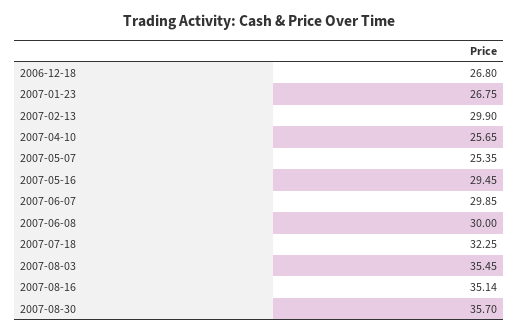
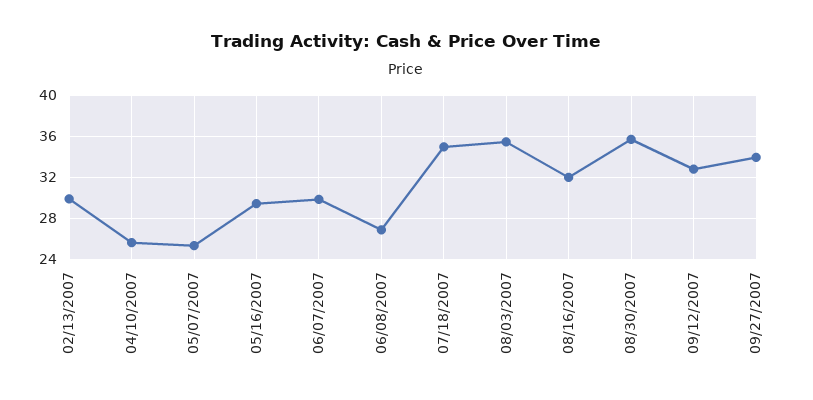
2006-12-18: 26.8 -> none
2007-01-23: 26.75 -> none
2007-06-08: 30 -> 27
2007-07-18: 32.25 -> 35
2007-08-16: 35.14 -> 32
09/12/2007: none -> 33
09/27/2007: none -> 34

